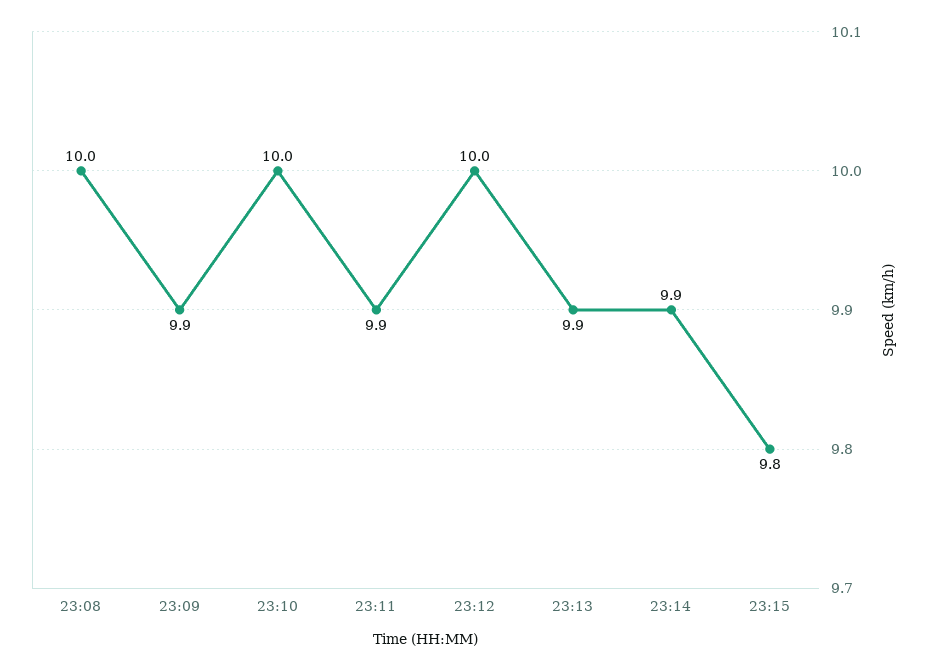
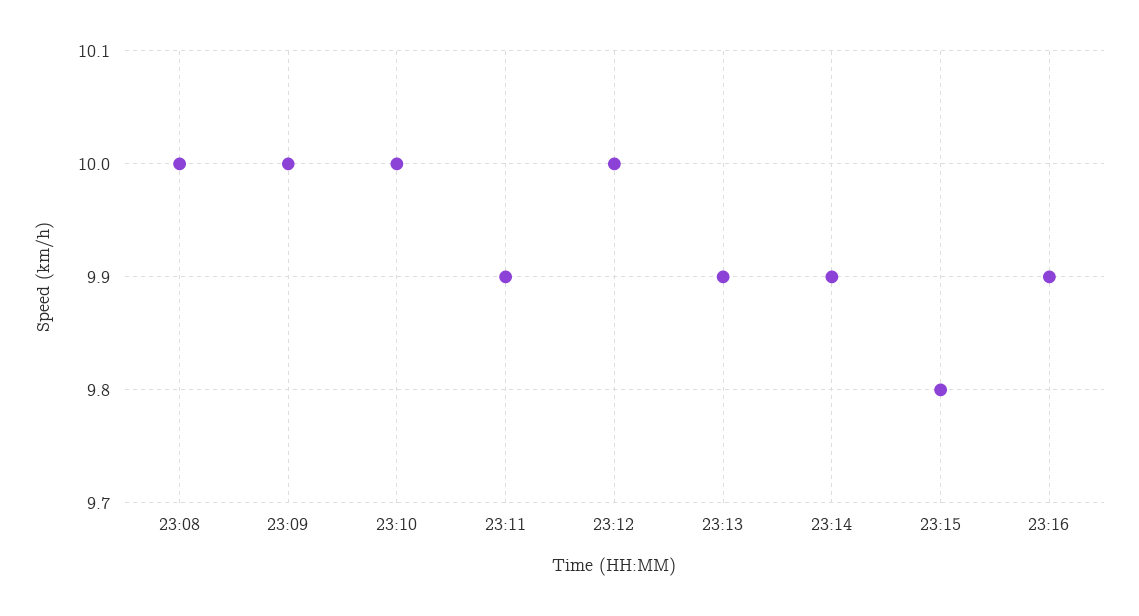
23:09: 9.9 -> 10
23:16: none -> 9.9

